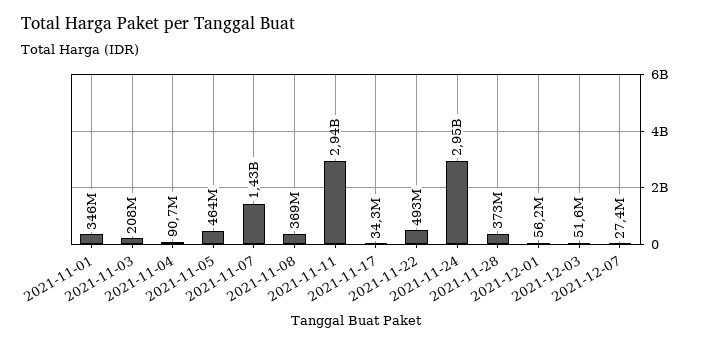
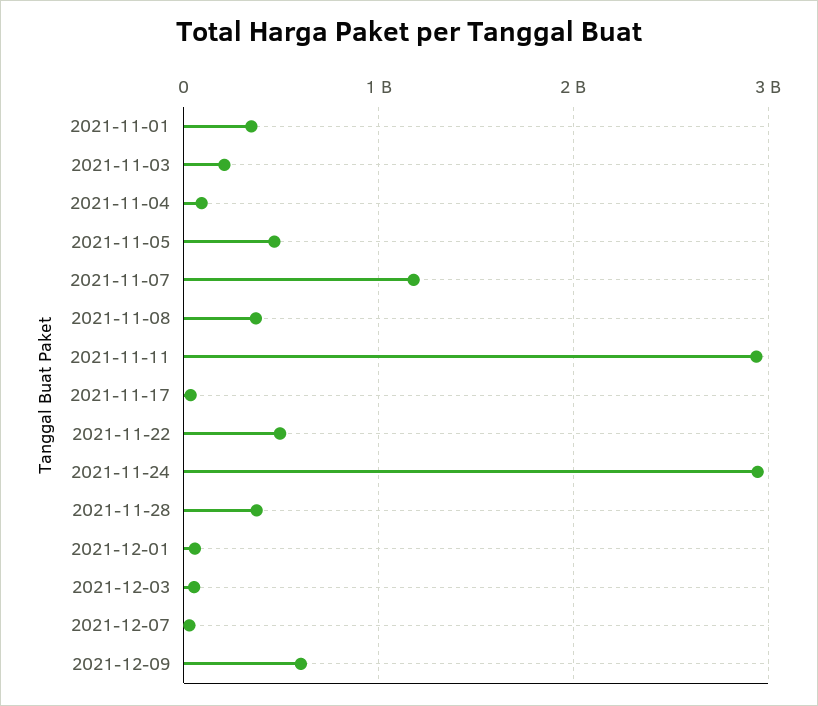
2021-11-07: 1430000000 -> 1200000000
2021-12-09: none -> 600000000

